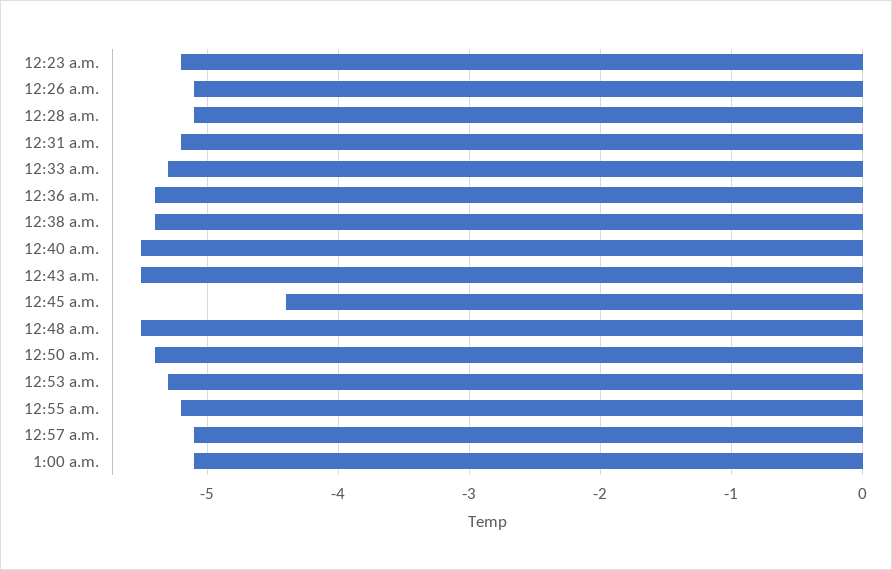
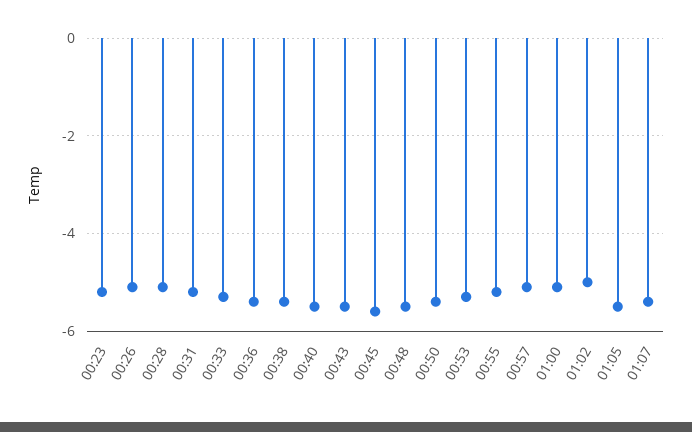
12:45 a.m.: -4.4 -> -5.5
01:02: none -> -5
01:05: none -> -5.5
01:07: none -> -5.5

